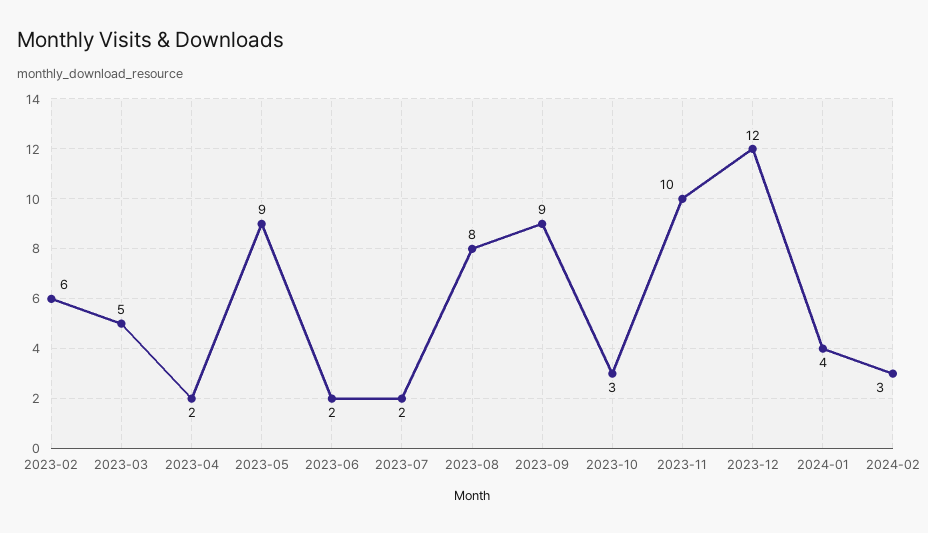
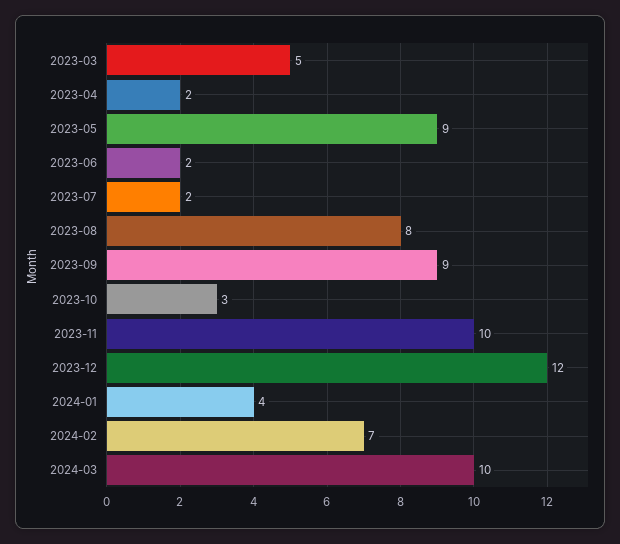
2023-02: 6 -> none
2024-02: 3 -> 7
2024-03: none -> 10

